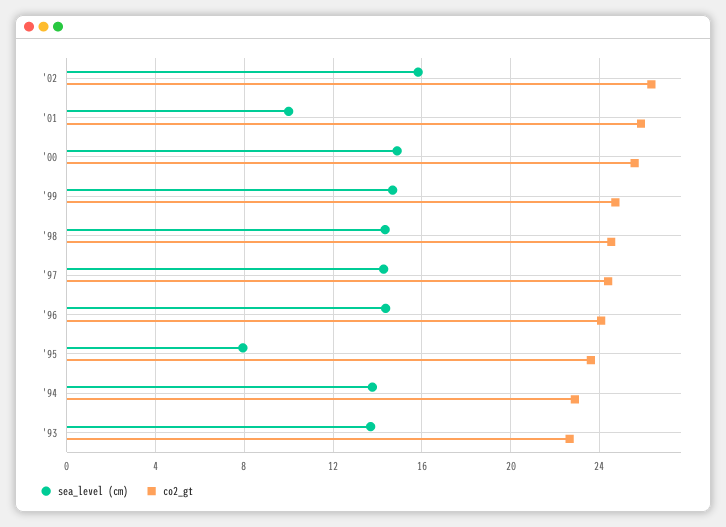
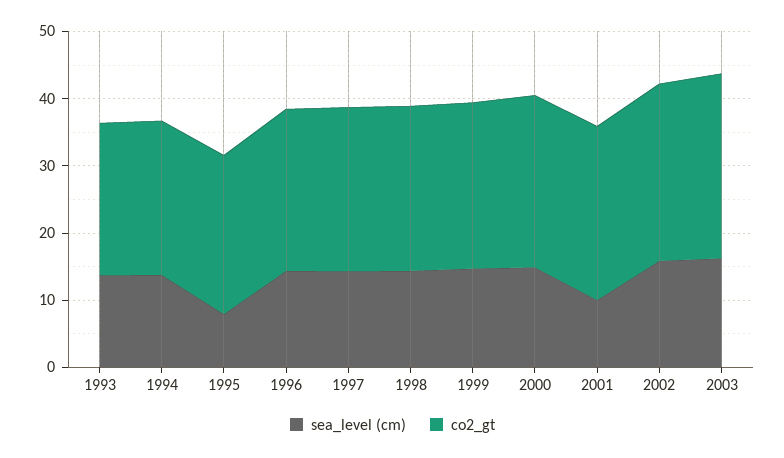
sea_level (cm), 2003: none -> 16
co2_gt, 2003: none -> 28

